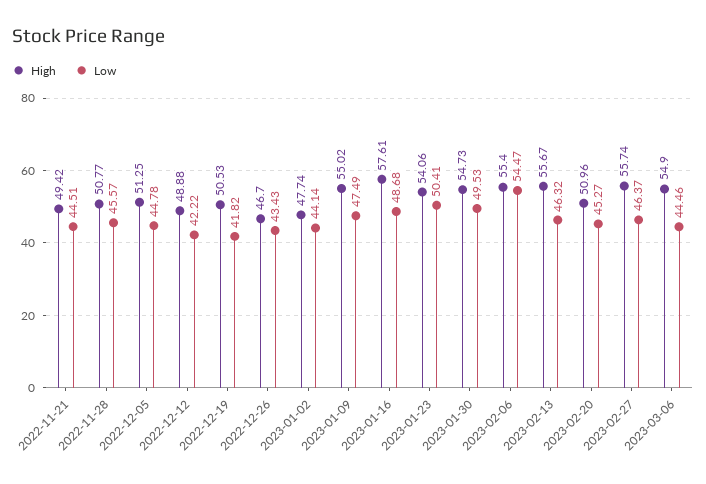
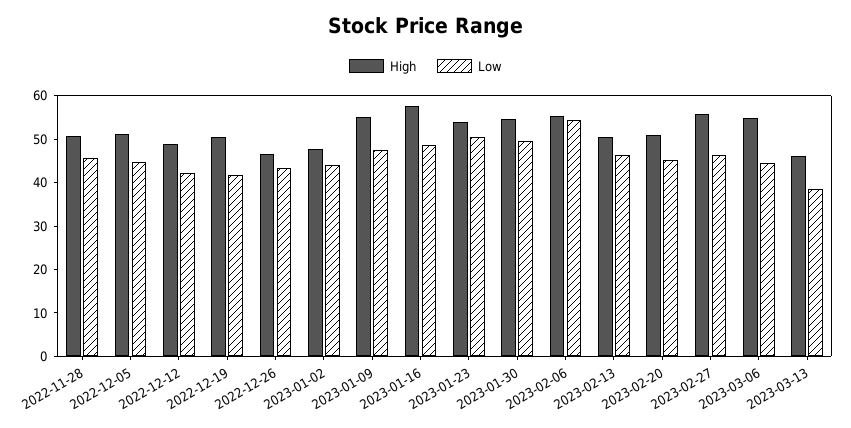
High, 2022-11-21: 49.42 -> none
Low, 2022-11-21: 44.51 -> none
High, 2023-02-13: 55.67 -> 50
High, 2023-03-13: none -> 46
Low, 2023-03-13: none -> 38

